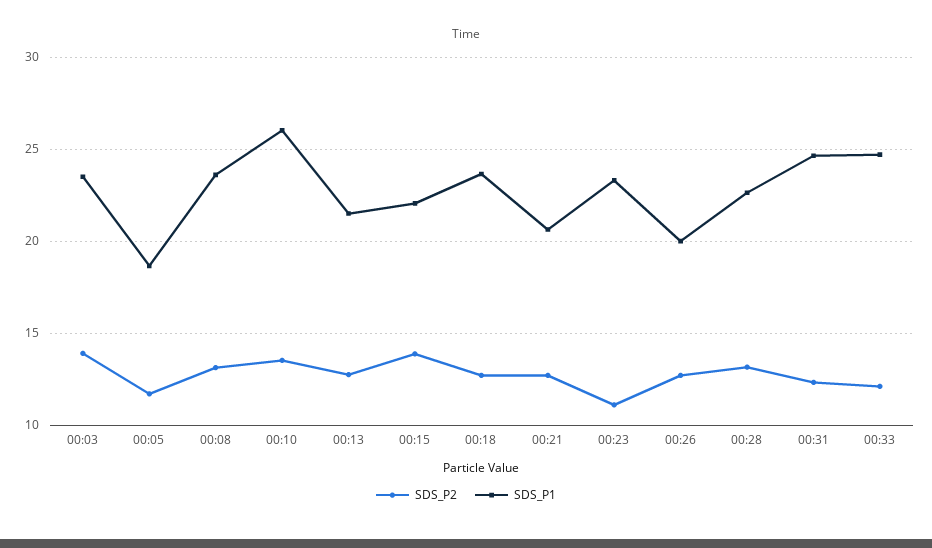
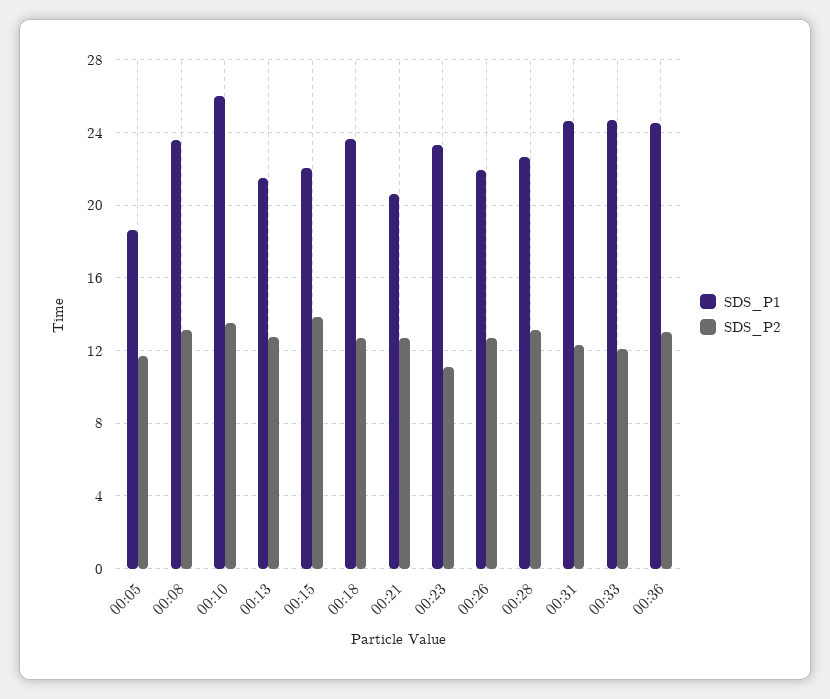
SDS_P2, 00:03: 14 -> none
SDS_P1, 00:03: 23.5 -> none
SDS_P1, 00:26: 20 -> 22
SDS_P1, 00:36: none -> 24.5
SDS_P2, 00:36: none -> 13

